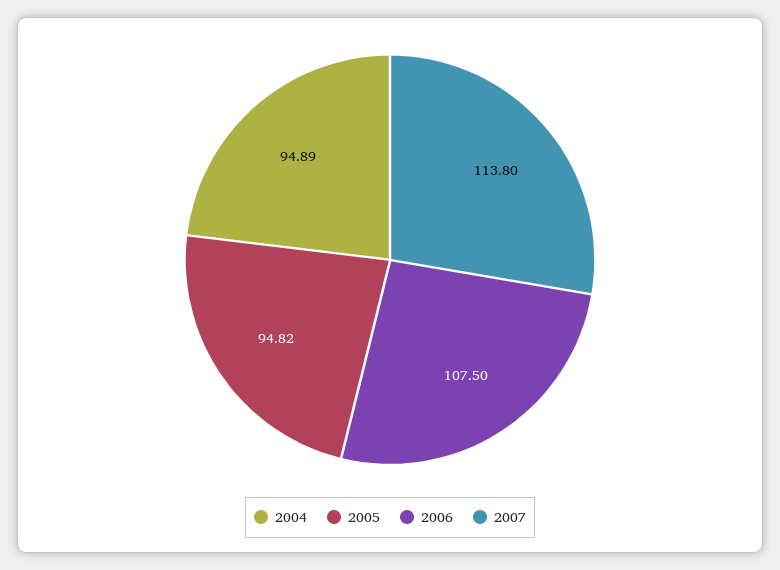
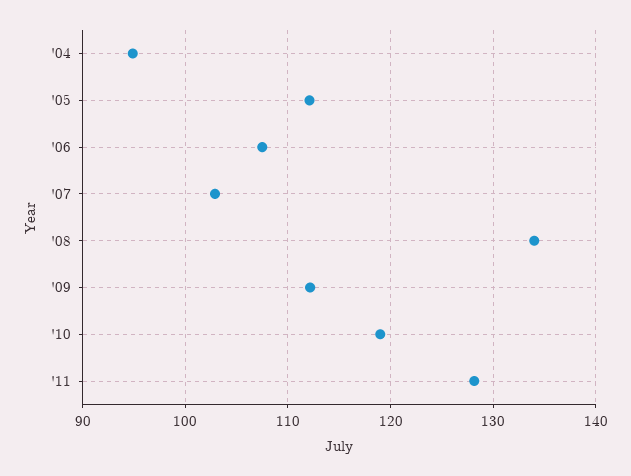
2005: 94.82 -> 112
2007: 113.8 -> 103
'08: none -> 134
'09: none -> 112
'10: none -> 119
'11: none -> 128

